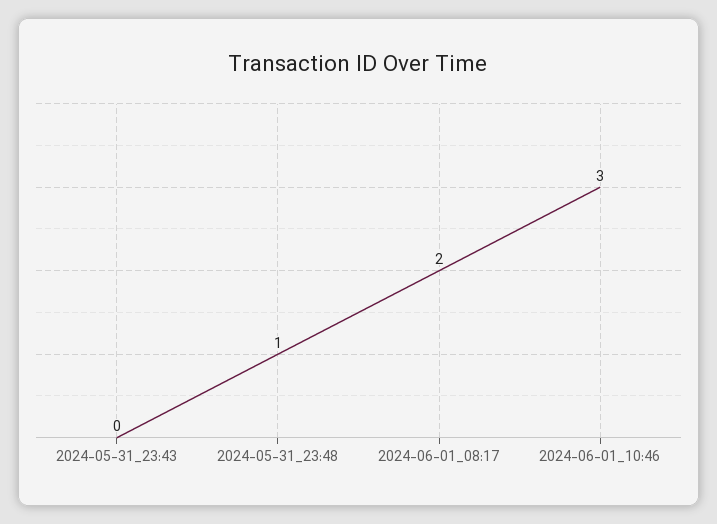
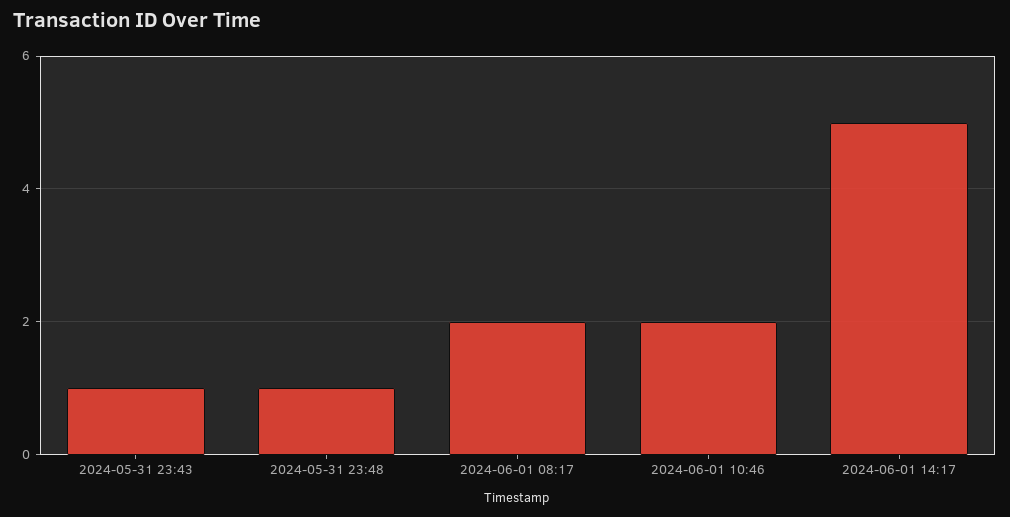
2024-05-31_23:43: 0 -> 1
2024-06-01_10:46: 3 -> 2
2024-06-01 14:17: none -> 5

